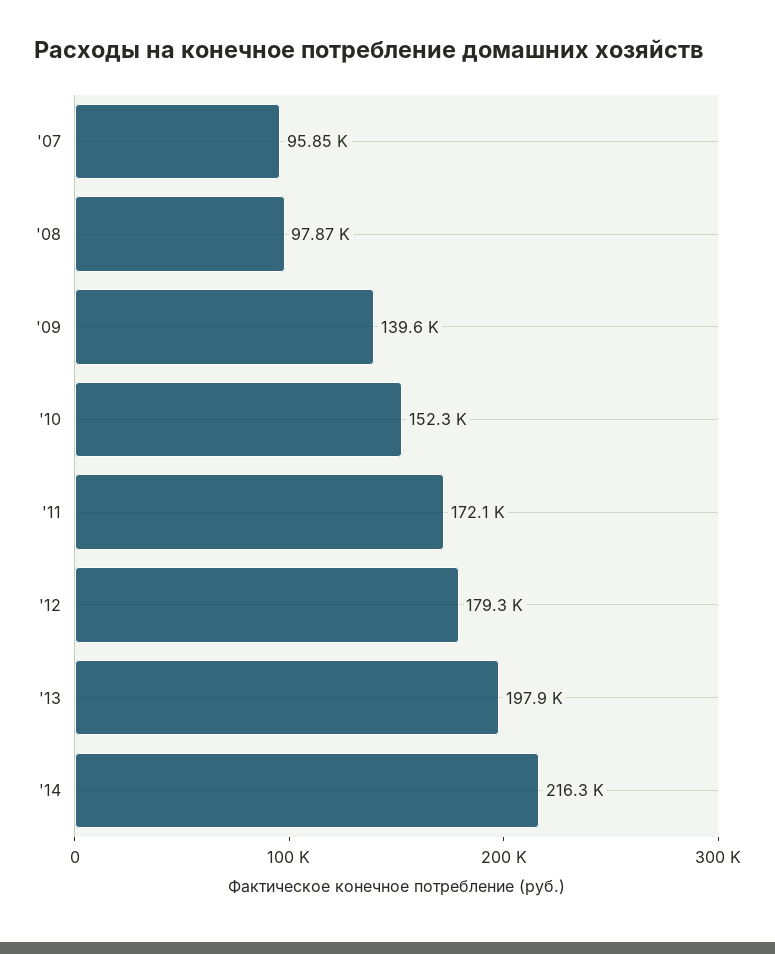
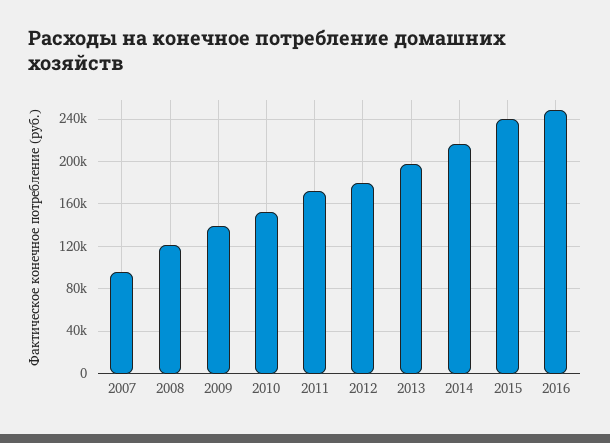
'08: 97870 -> 120000
2015: none -> 240000
2016: none -> 250000

